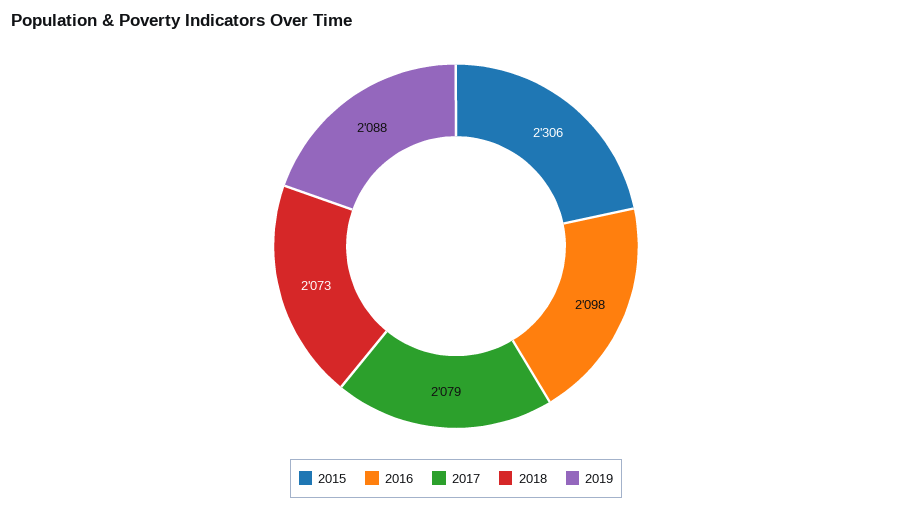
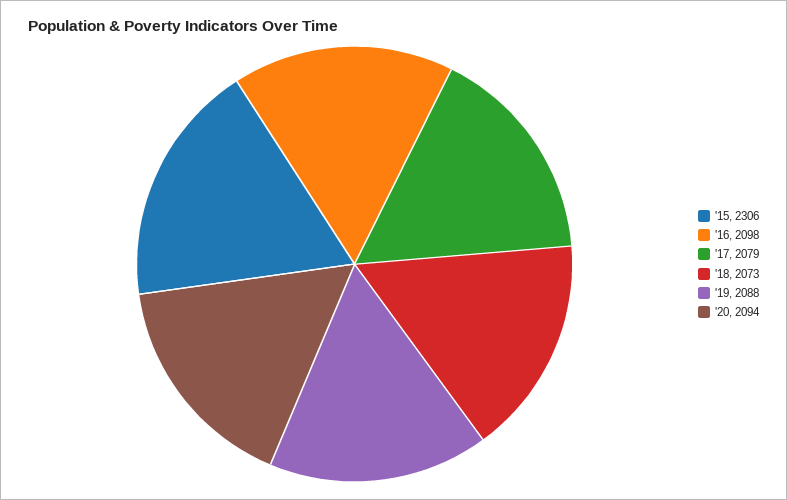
'20: none -> 2094

